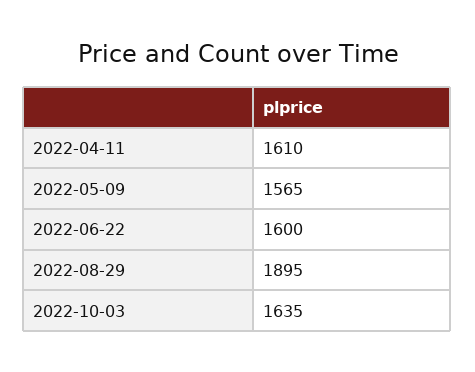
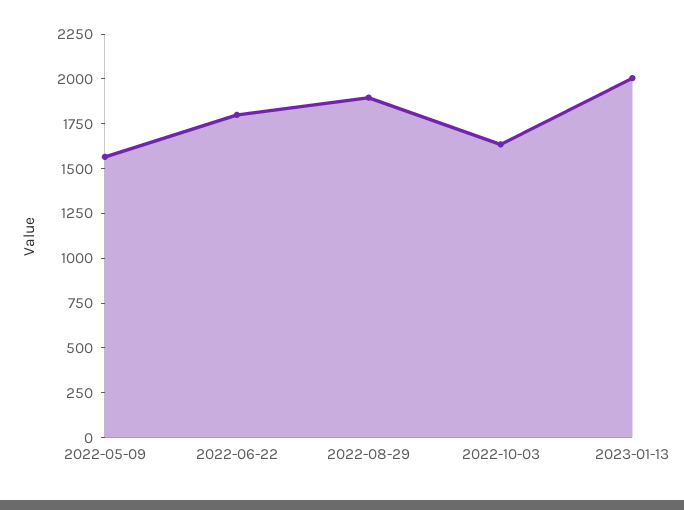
2022-04-11: 1610 -> none
2022-06-22: 1600 -> 1800
2023-01-13: none -> 2000

